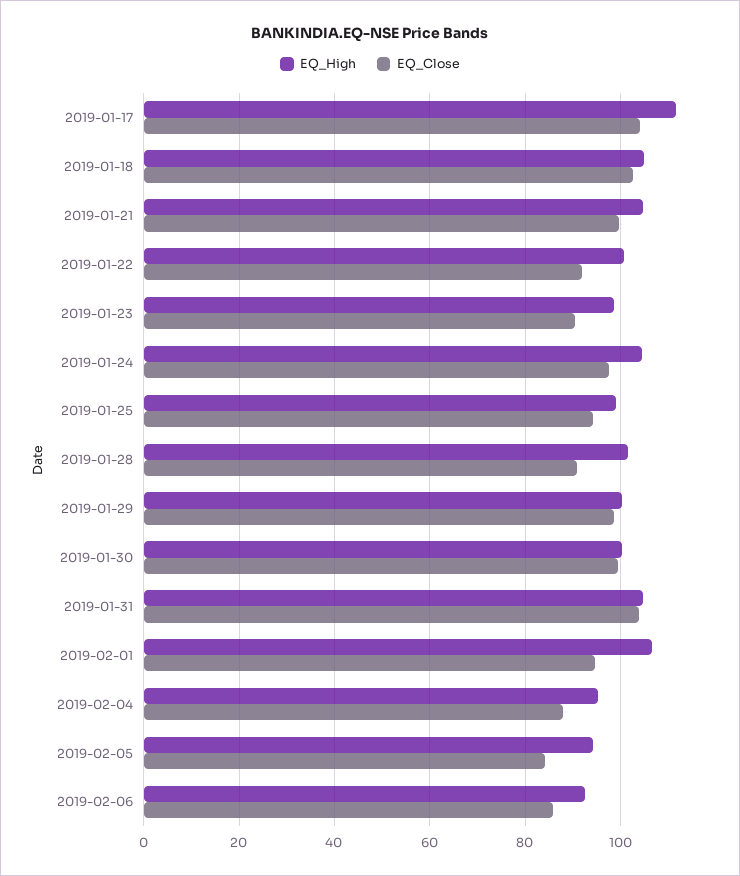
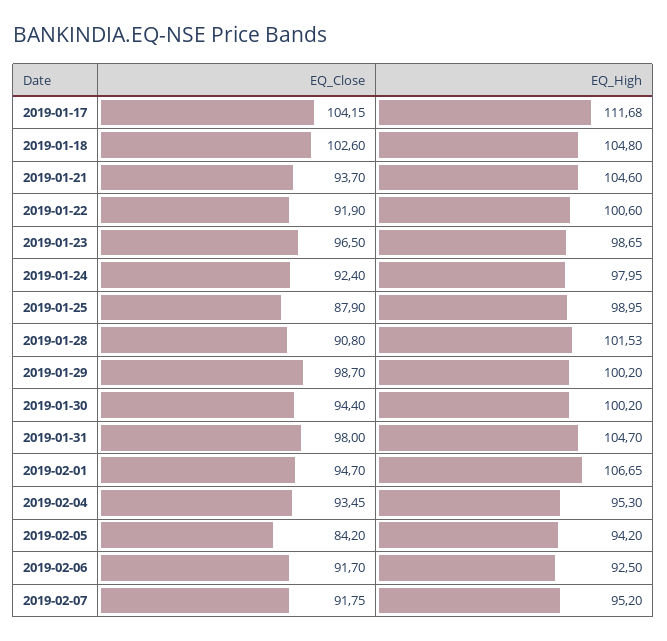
EQ_Close, 2019-01-21: 100 -> 93.7
EQ_Close, 2019-01-23: 90 -> 96.5
EQ_High, 2019-01-24: 104 -> 97.95
EQ_Close, 2019-01-24: 98 -> 92.4
EQ_Close, 2019-01-25: 94 -> 87.9
EQ_Close, 2019-01-30: 100 -> 94.4
EQ_Close, 2019-01-31: 104 -> 98
EQ_Close, 2019-02-04: 88 -> 93.45
EQ_Close, 2019-02-06: 86 -> 91.7
EQ_Close, 2019-02-07: none -> 91.75
EQ_High, 2019-02-07: none -> 95.2

